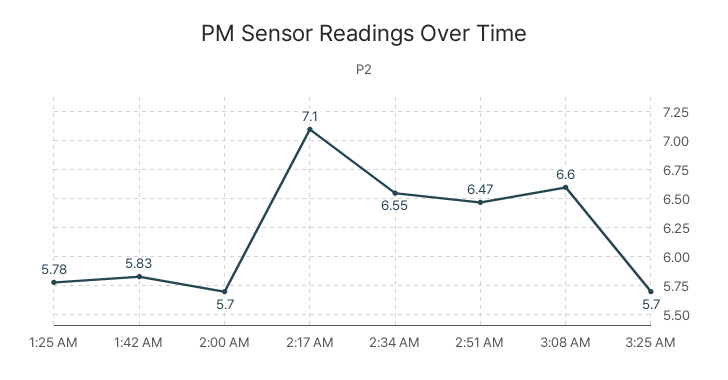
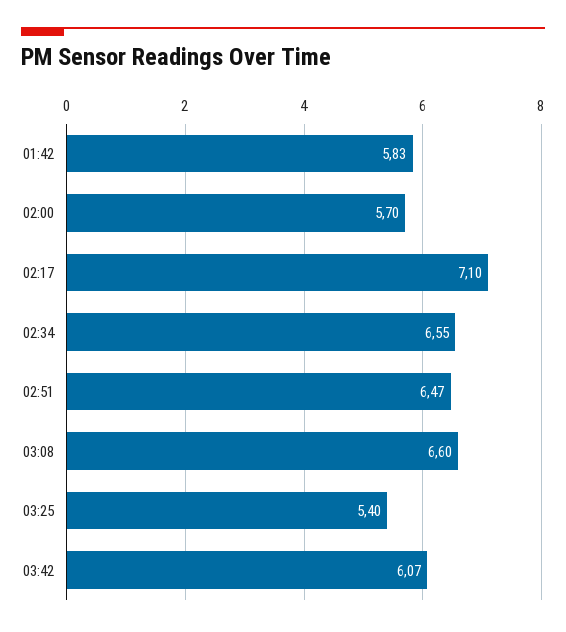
1:25 AM: 5.78 -> none
3:25 AM: 5.7 -> 5.4
03:42: none -> 6.07

